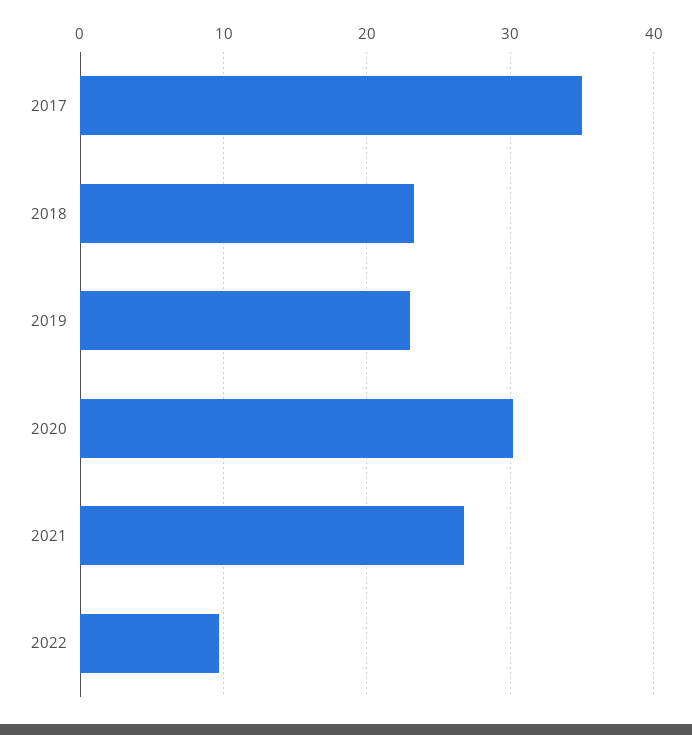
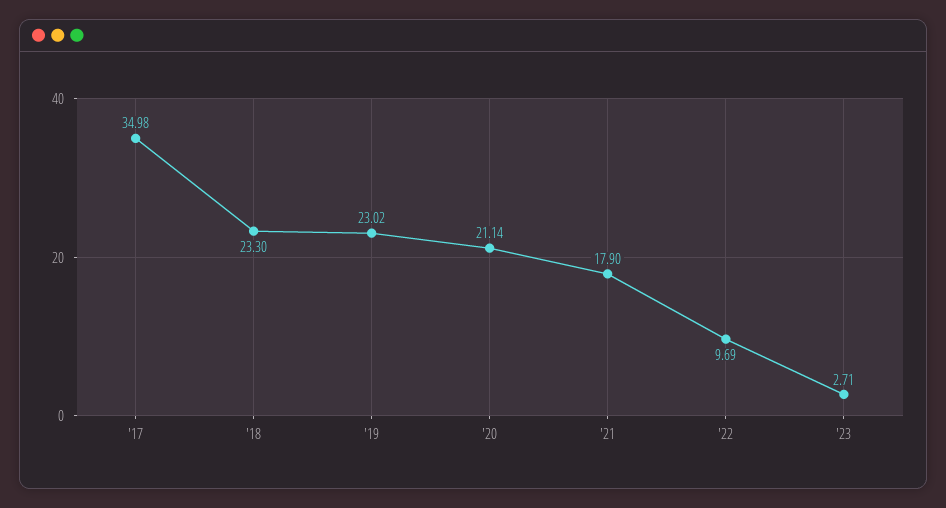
2020: 30 -> 21.14
2021: 27 -> 17.9
'23: none -> 2.71

